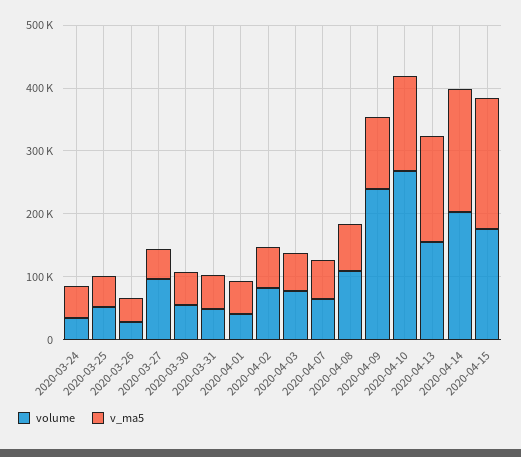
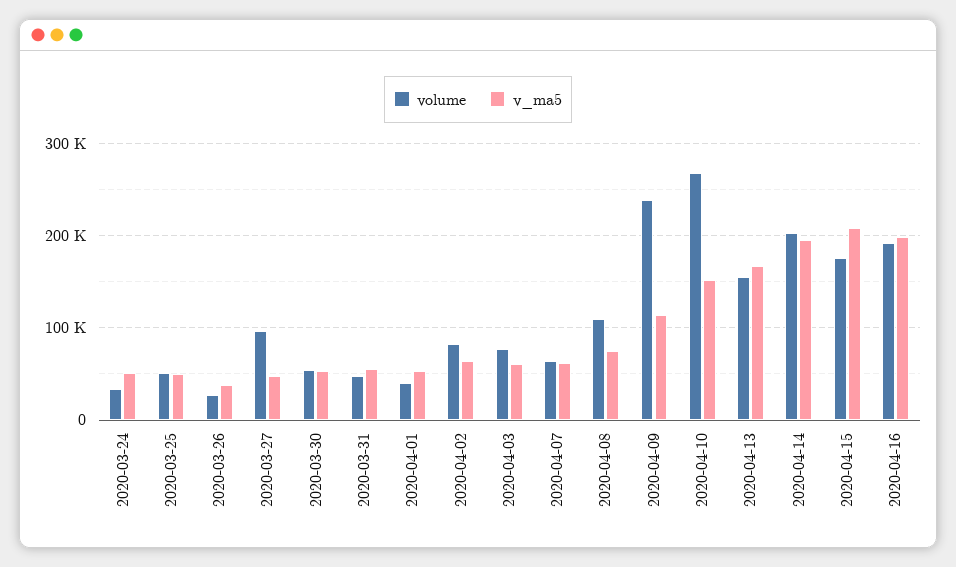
volume, 2020-04-16: none -> 190000
v_ma5, 2020-04-16: none -> 200000

